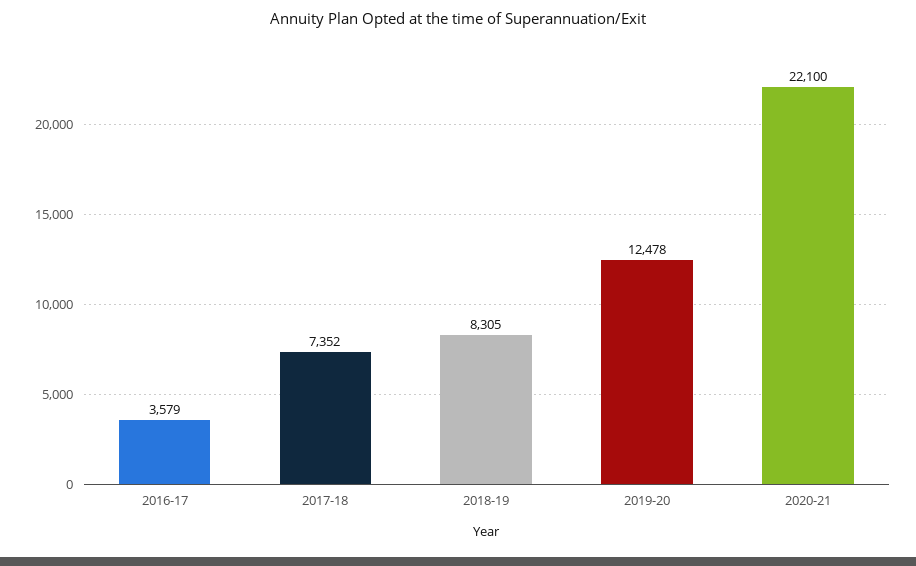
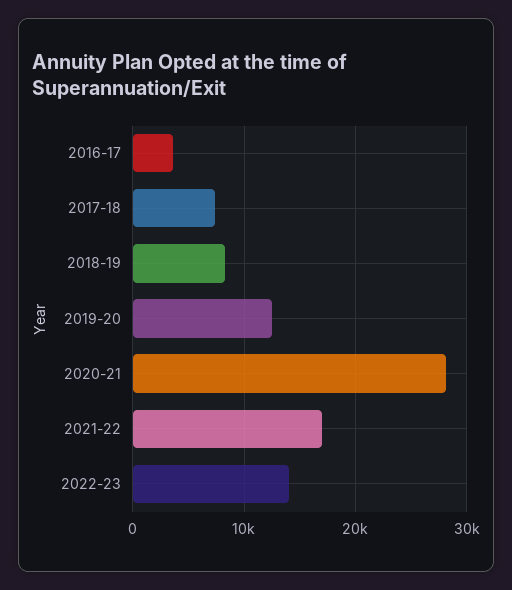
2020-21: 22100 -> 28000
2021-22: none -> 17000
2022-23: none -> 14000

